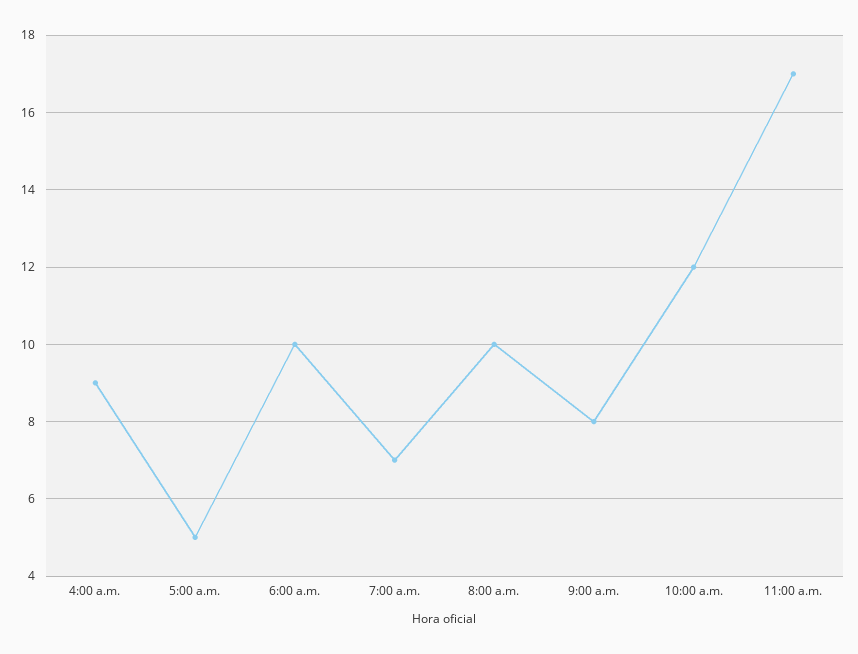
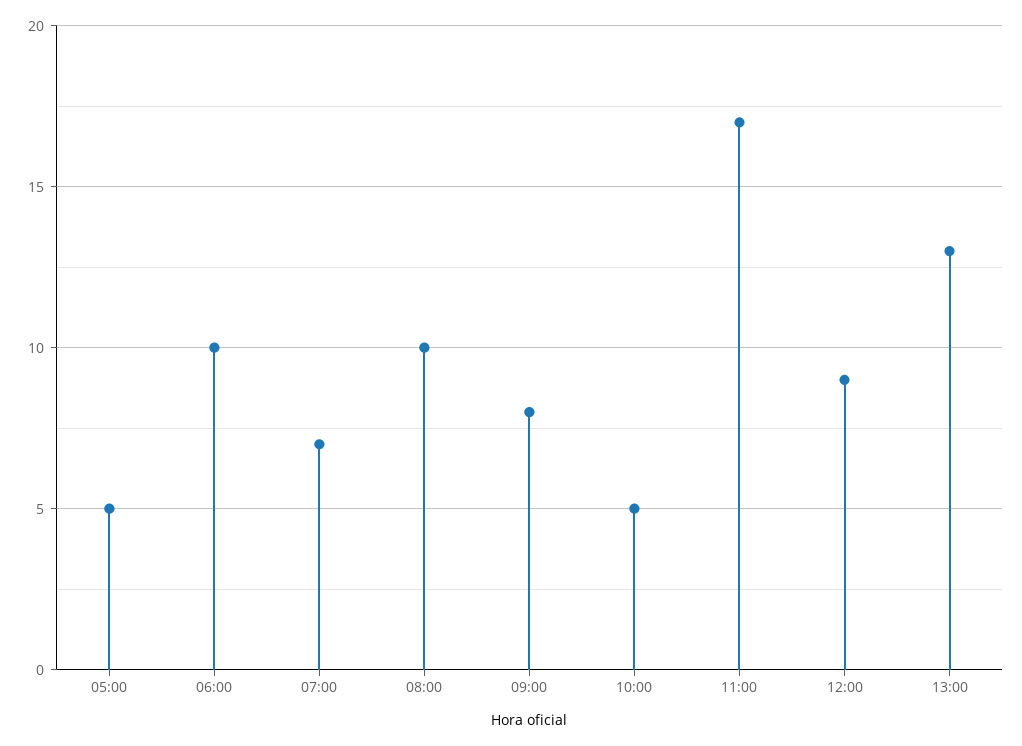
4:00 a.m.: 9 -> none
10:00 a.m.: 12 -> 5
12:00: none -> 9
13:00: none -> 13

